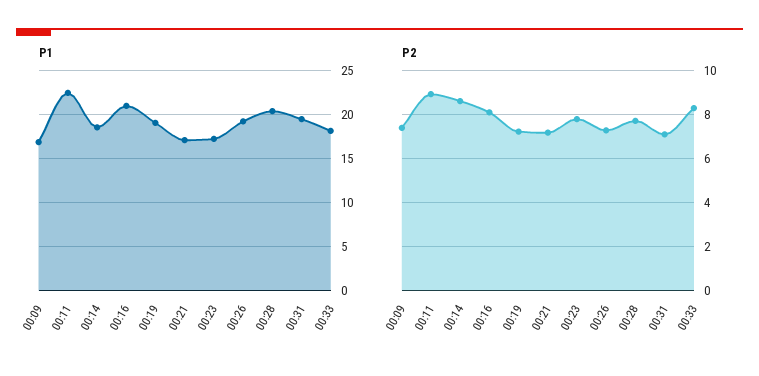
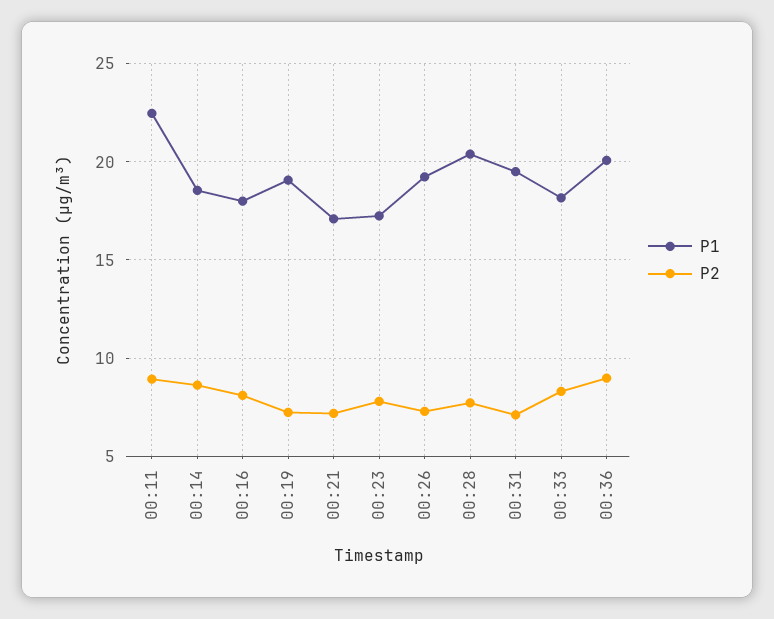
P1, 00:09: 17 -> none
P1, 00:16: 21 -> 18
P2, 00:09: 7.5 -> none
P1, 00:36: none -> 20
P2, 00:36: none -> 9

